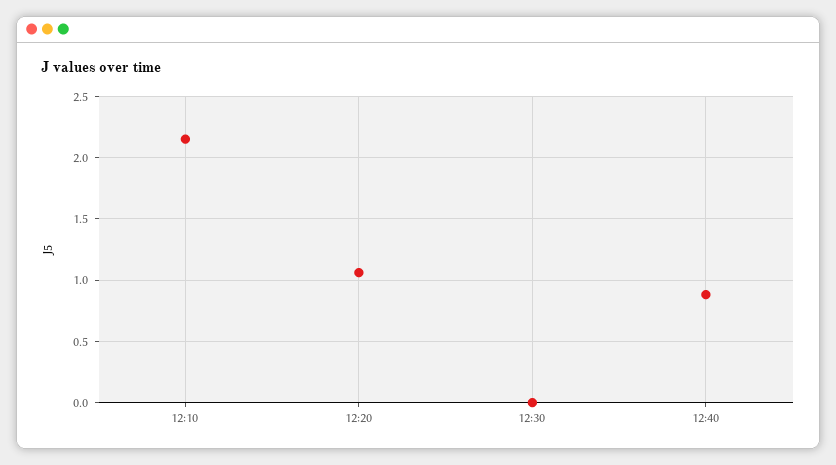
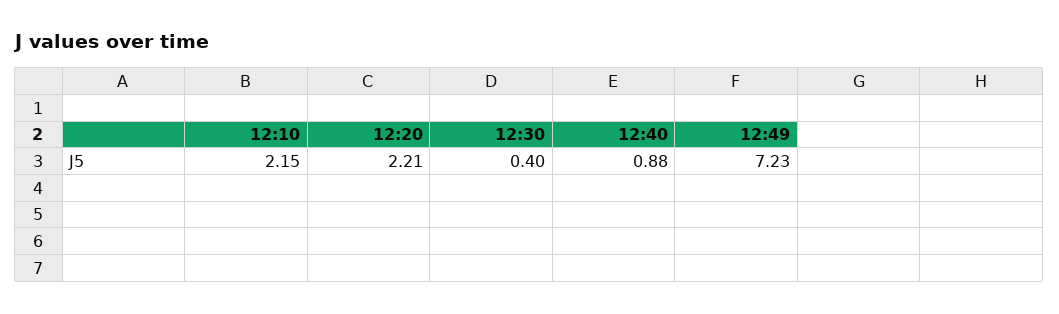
12:20: 1.05 -> 2.21
12:30: 0 -> 0.4
12:49: none -> 7.23

